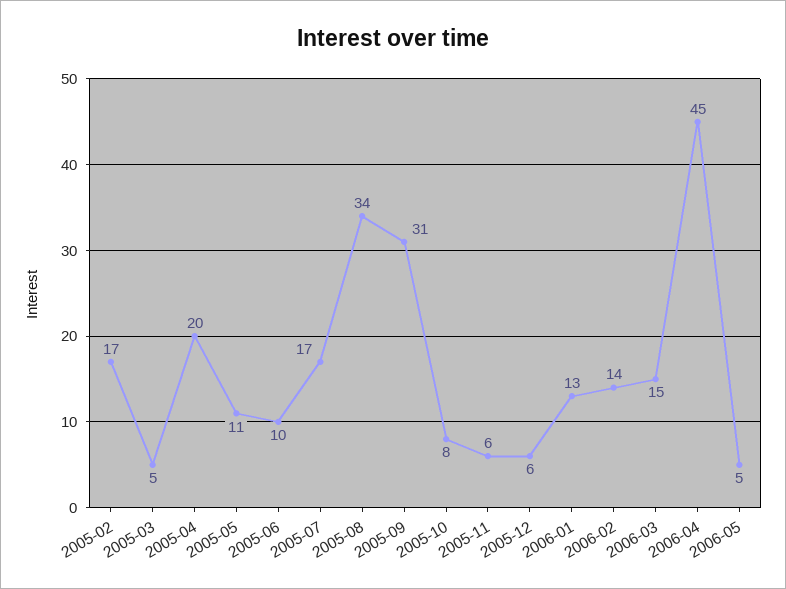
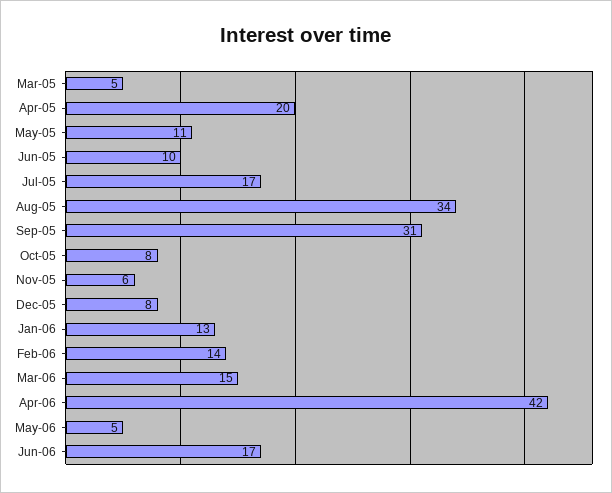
2005-02: 17 -> none
2005-12: 6 -> 8
2006-04: 45 -> 42
Jun-06: none -> 17

